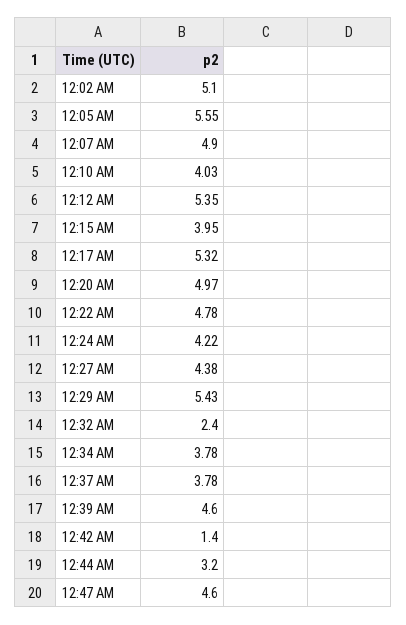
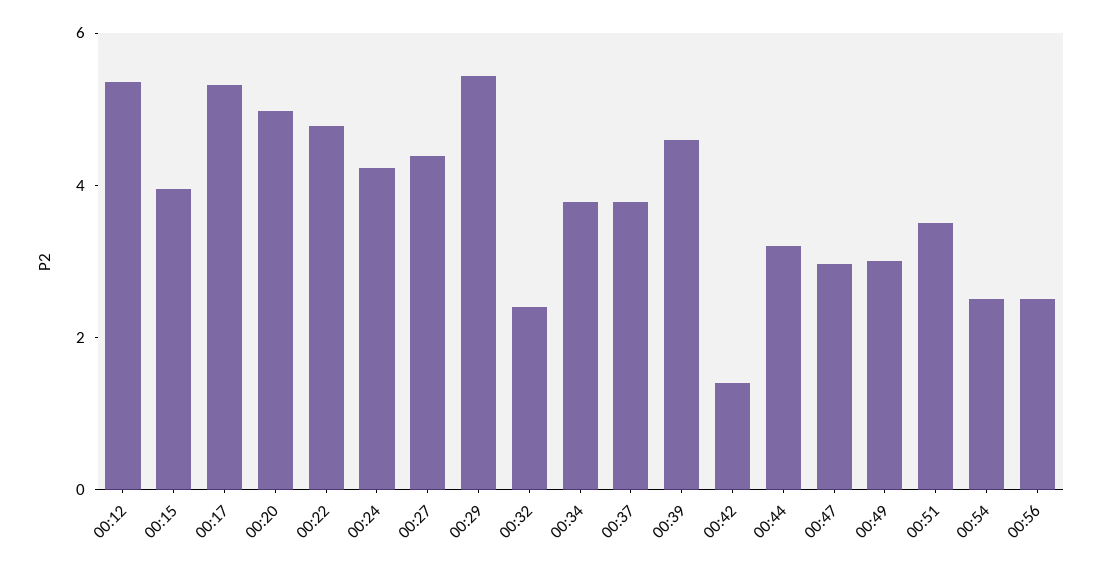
12:02 AM: 5.1 -> none
12:05 AM: 5.55 -> none
12:07 AM: 4.9 -> none
12:10 AM: 4.03 -> none
12:47 AM: 4.6 -> 3
00:49: none -> 3
00:51: none -> 3.5
00:54: none -> 2.5
00:56: none -> 2.5

